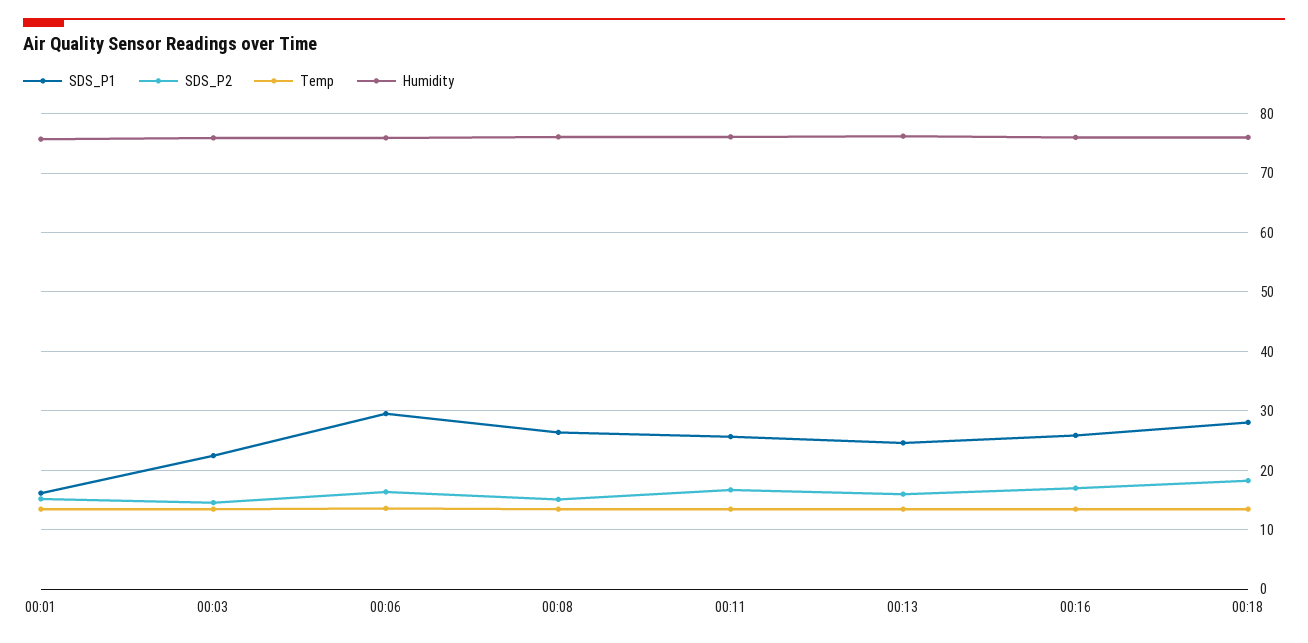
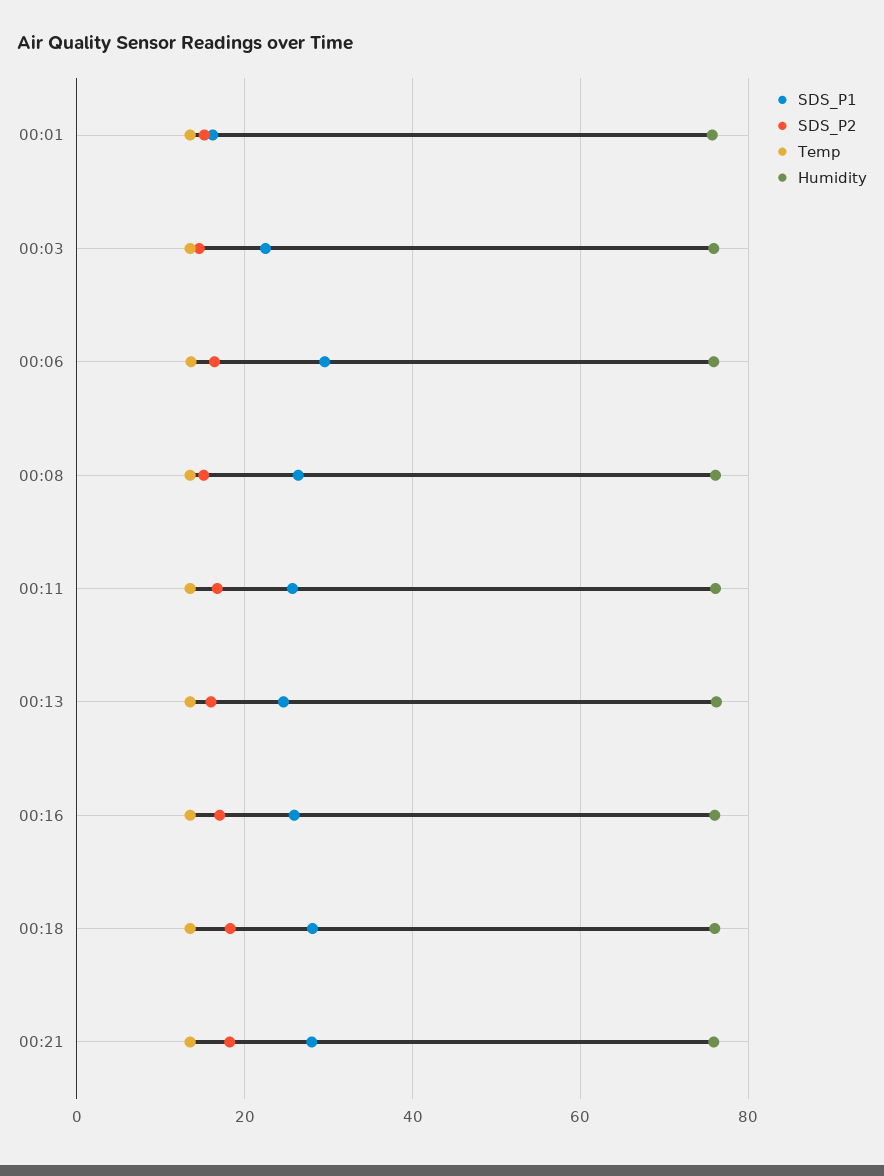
SDS_P1, 00:21: none -> 28
SDS_P2, 00:21: none -> 18
Temp, 00:21: none -> 14
Humidity, 00:21: none -> 76

